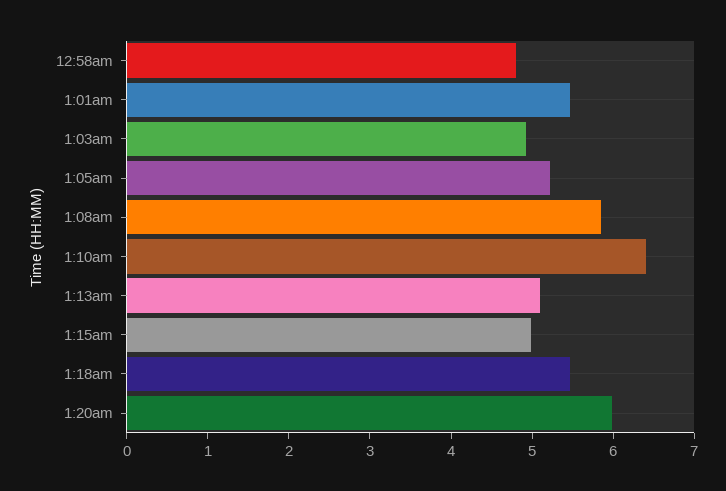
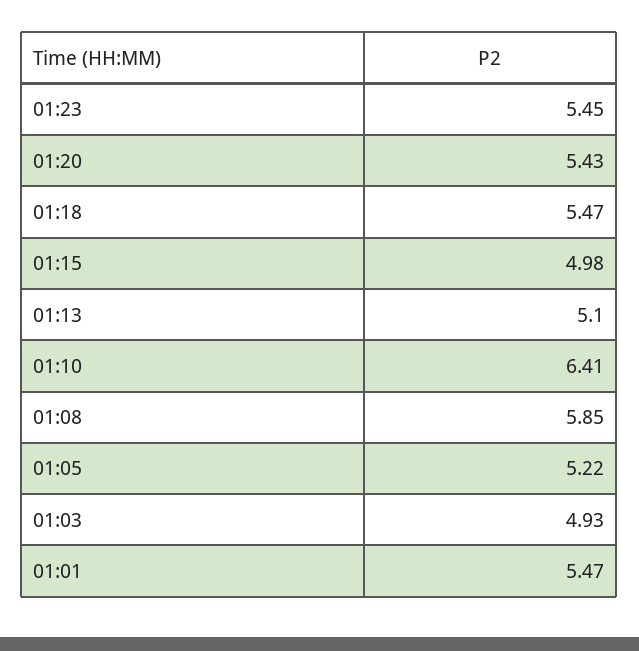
12:58am: 4.8 -> none
1:20am: 6 -> 5.43
01:23: none -> 5.45

